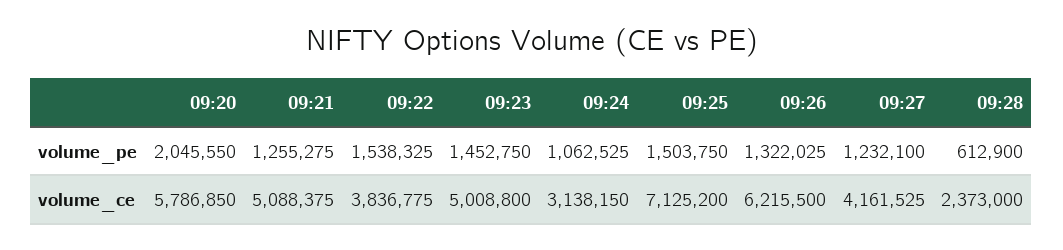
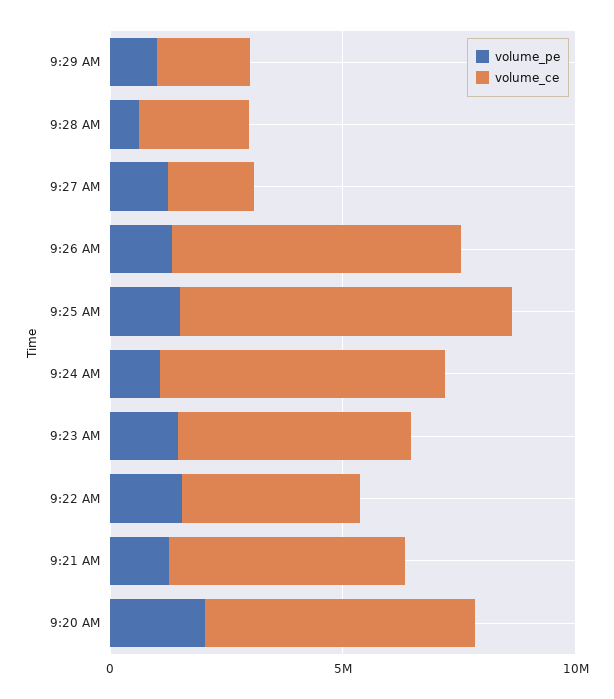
volume_ce, 09:24: 3138150 -> 6000000
volume_ce, 09:27: 4161525 -> 2000000
volume_pe, 9:29 AM: none -> 1000000
volume_ce, 9:29 AM: none -> 2000000

